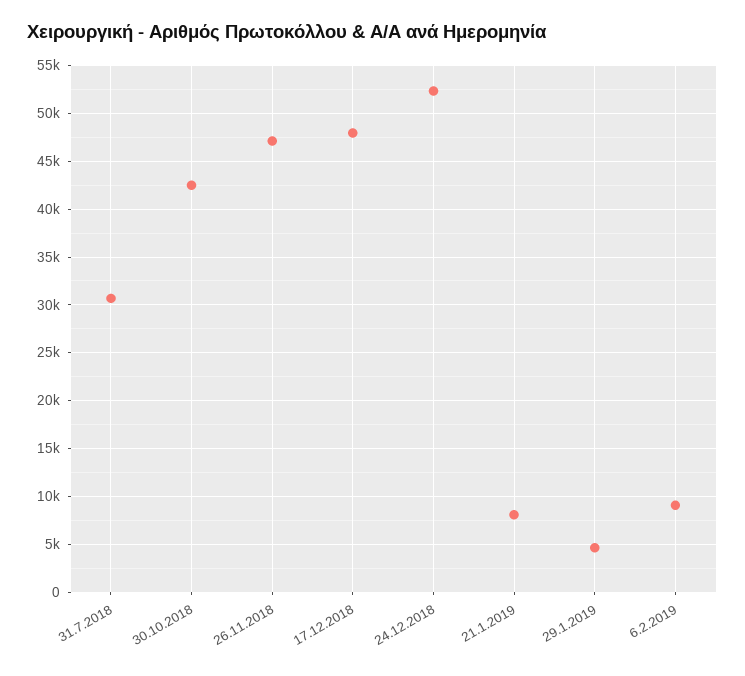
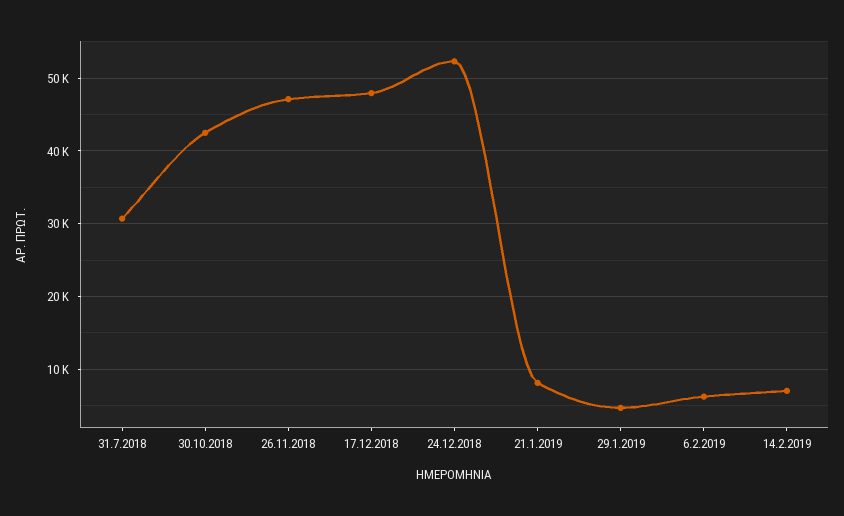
6.2.2019: 9000 -> 6000
14.2.2019: none -> 7000

